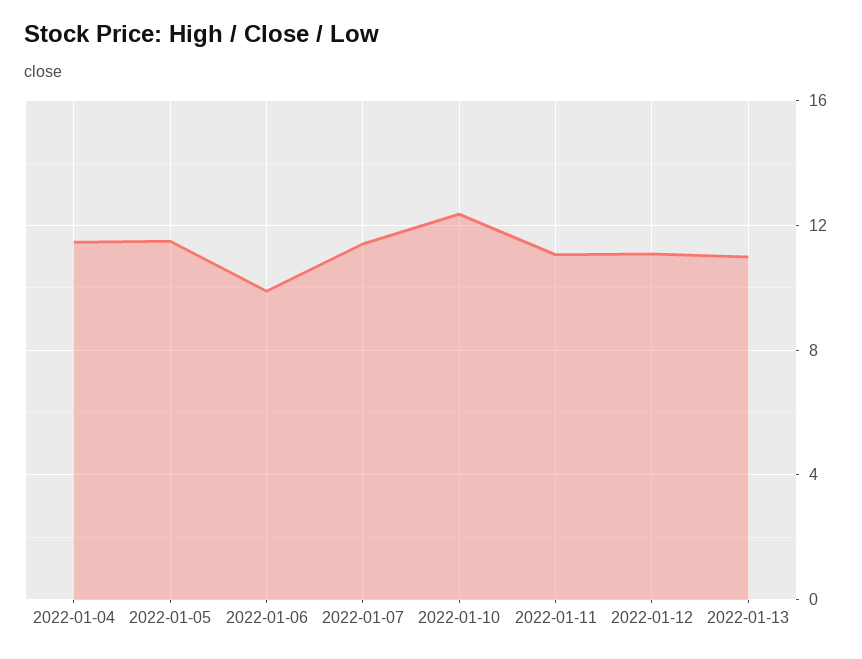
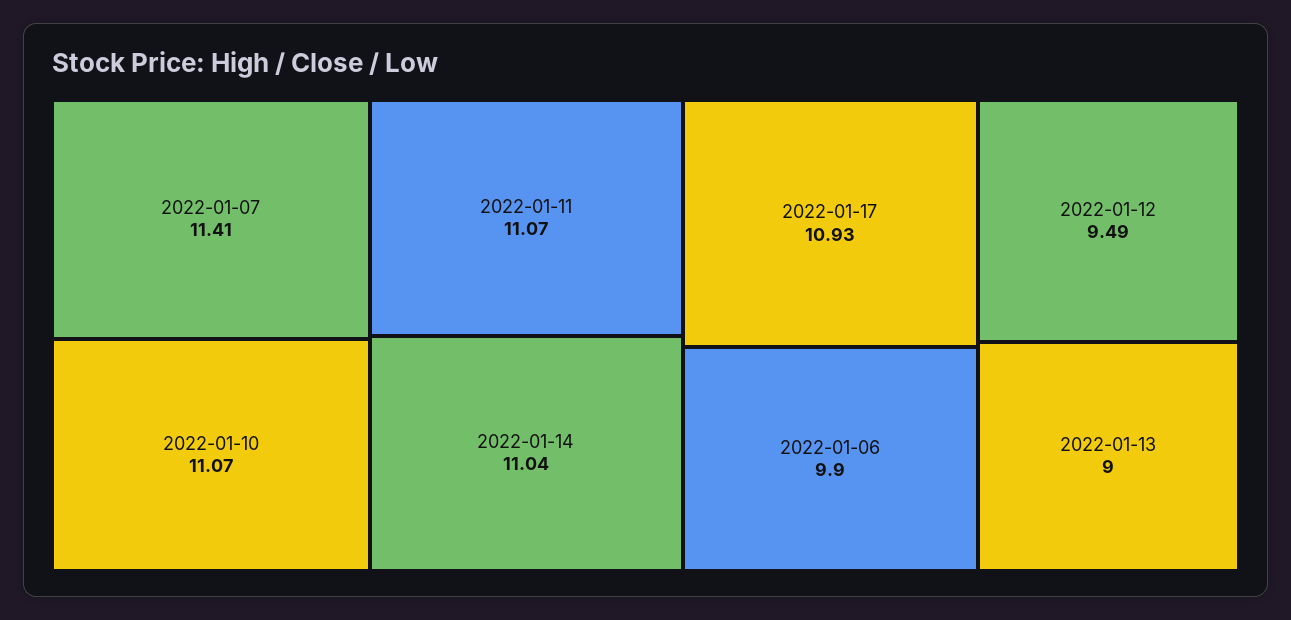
2022-01-04: 11.5 -> none
2022-01-05: 11.5 -> none
2022-01-10: 12.5 -> 11.07
2022-01-12: 11 -> 9.49
2022-01-13: 11 -> 9
2022-01-14: none -> 11.04
2022-01-17: none -> 10.93

